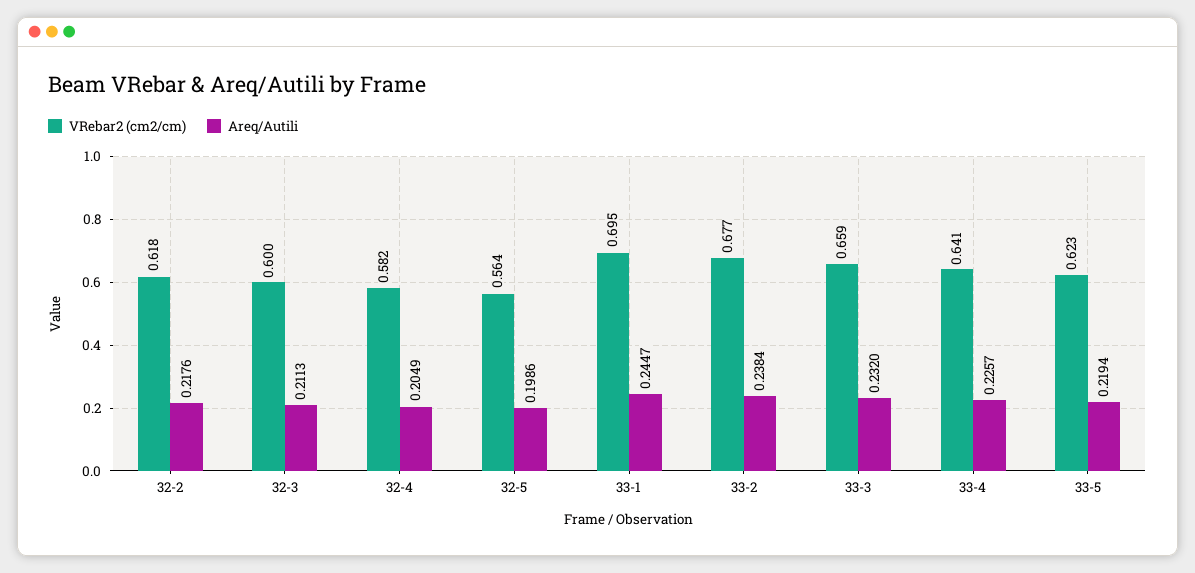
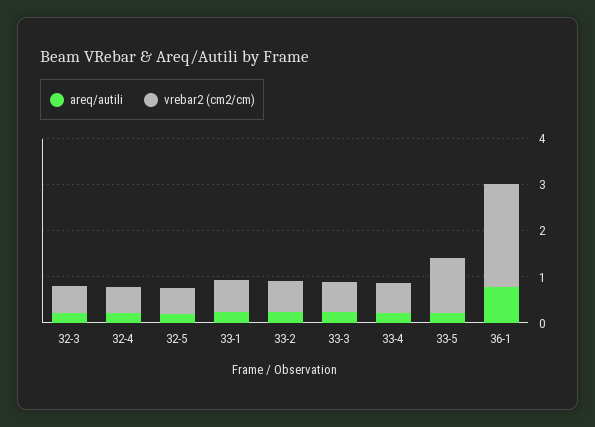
VRebar2 (cm2/cm), 32-2: 0.618 -> none
Areq/Autili, 32-2: 0.2176 -> none
VRebar2 (cm2/cm), 33-5: 0.623 -> 1.2
Areq/Autili, 36-1: none -> 0.8
VRebar2 (cm2/cm), 36-1: none -> 2.2

